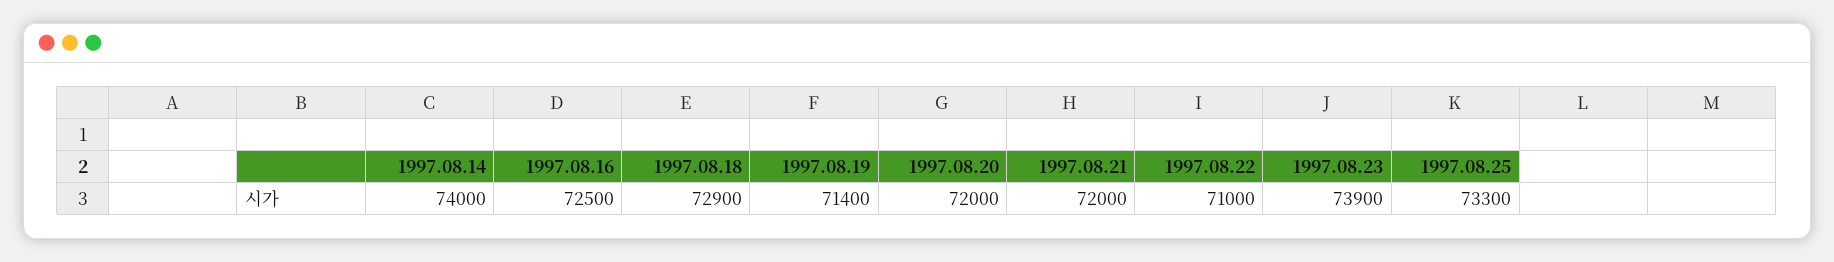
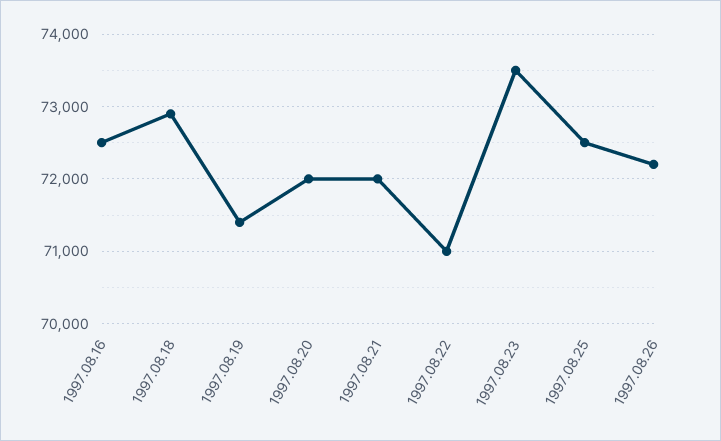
1997.08.14: 74000 -> none
1997.08.23: 73900 -> 73500
1997.08.25: 73300 -> 72500
1997.08.26: none -> 72200

